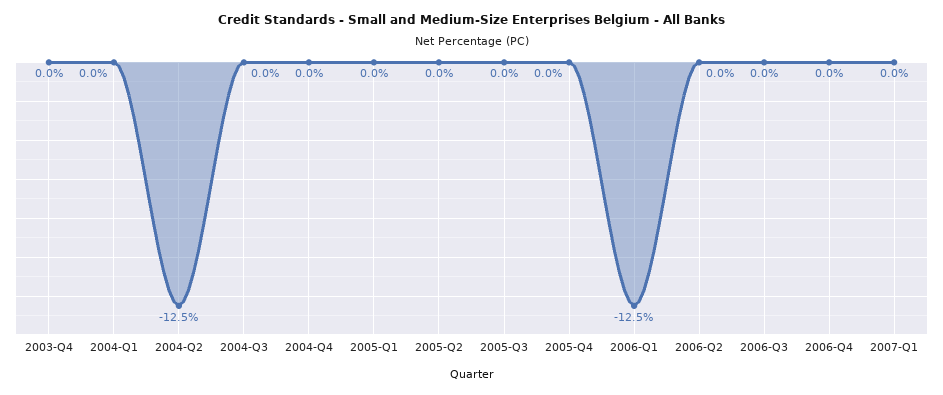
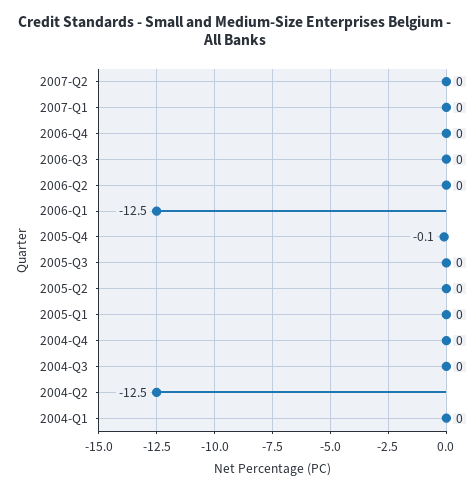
2003-Q4: 0 -> none
2005-Q4: 0 -> -0.1
2007-Q2: none -> 0

